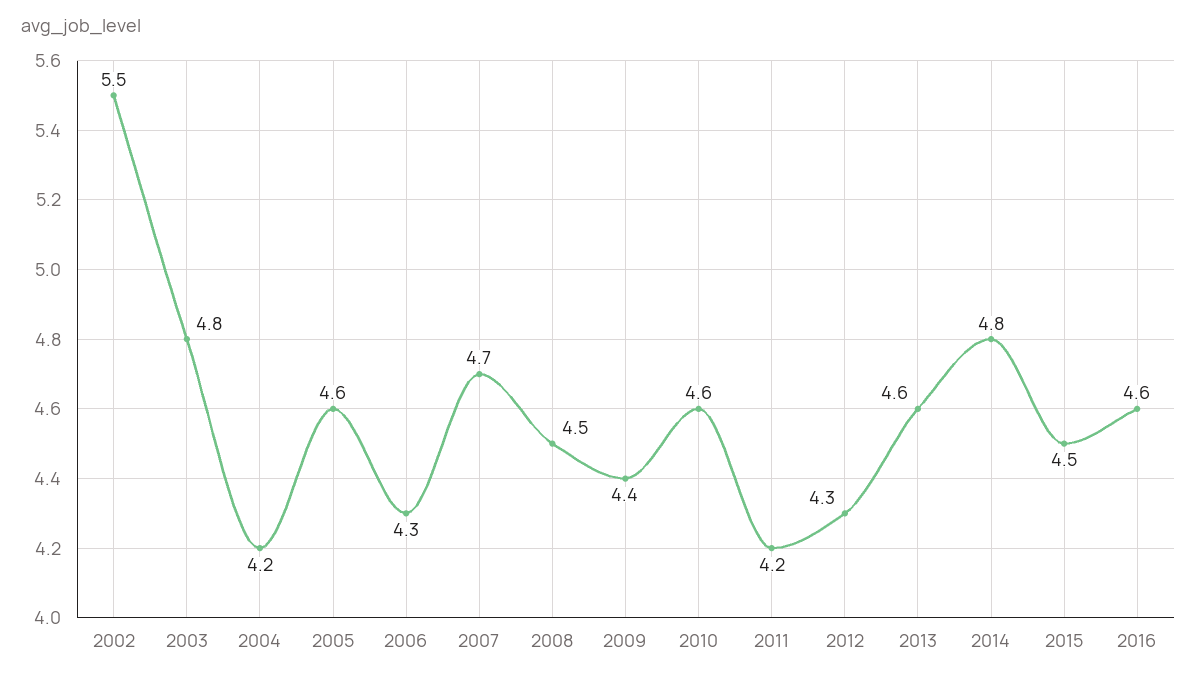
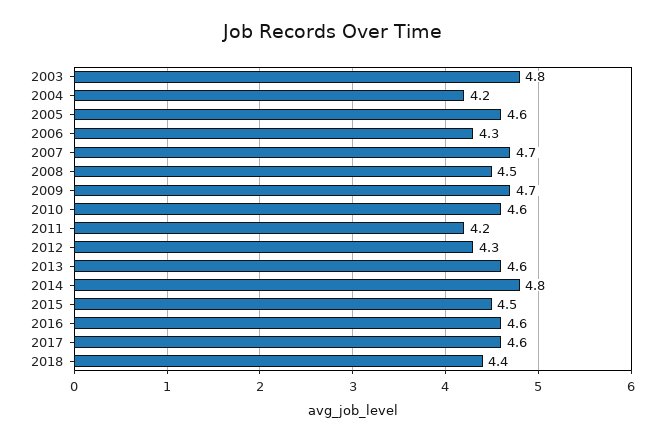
2002: 5.5 -> none
2009: 4.4 -> 4.7
2017: none -> 4.6
2018: none -> 4.4

